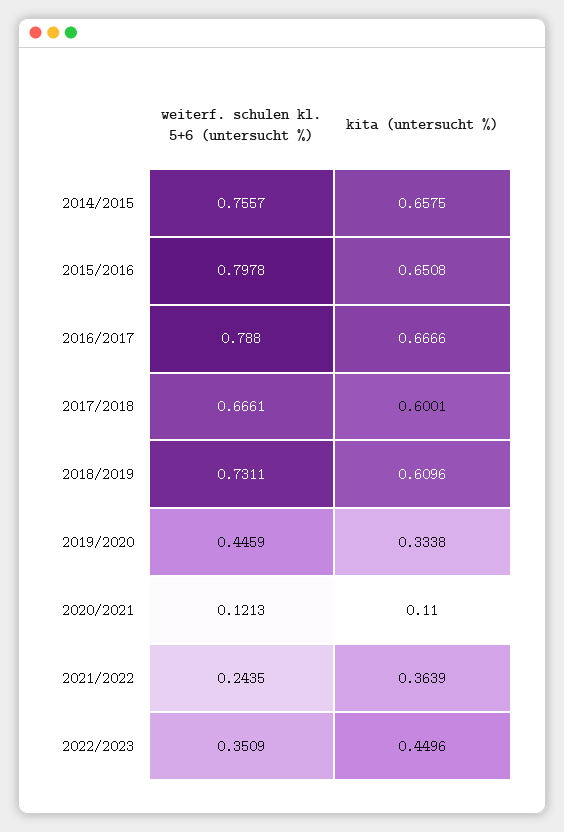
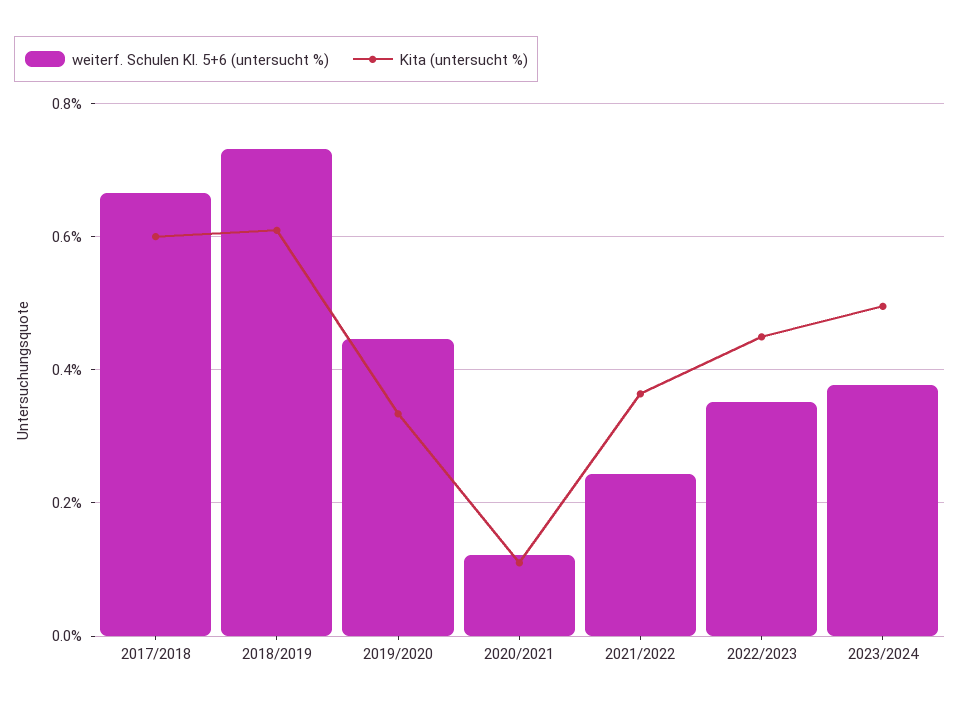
weiterf. schulen kl. 5+6 (untersucht %), 2014/2015: 0.7557 -> none
kita (untersucht %), 2014/2015: 0.6575 -> none
weiterf. schulen kl. 5+6 (untersucht %), 2015/2016: 0.7978 -> none
kita (untersucht %), 2015/2016: 0.6508 -> none
weiterf. schulen kl. 5+6 (untersucht %), 2016/2017: 0.788 -> none
kita (untersucht %), 2016/2017: 0.6666 -> none
weiterf. schulen kl. 5+6 (untersucht %), 2023/2024: none -> 0.38
kita (untersucht %), 2023/2024: none -> 0.5

